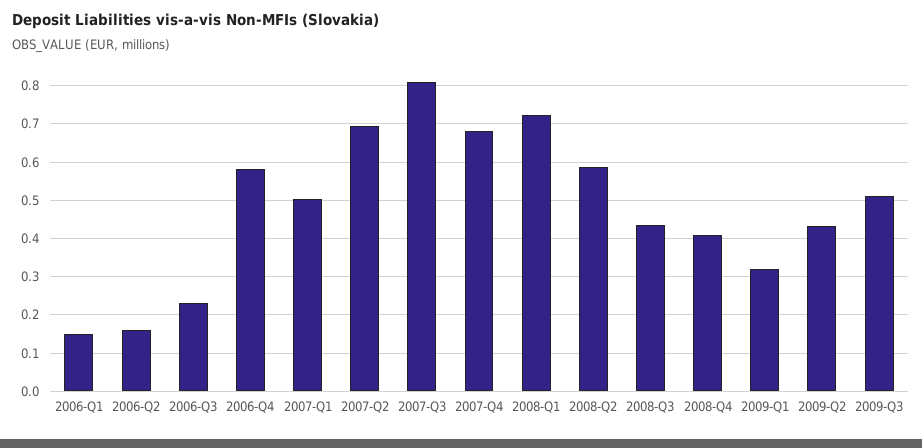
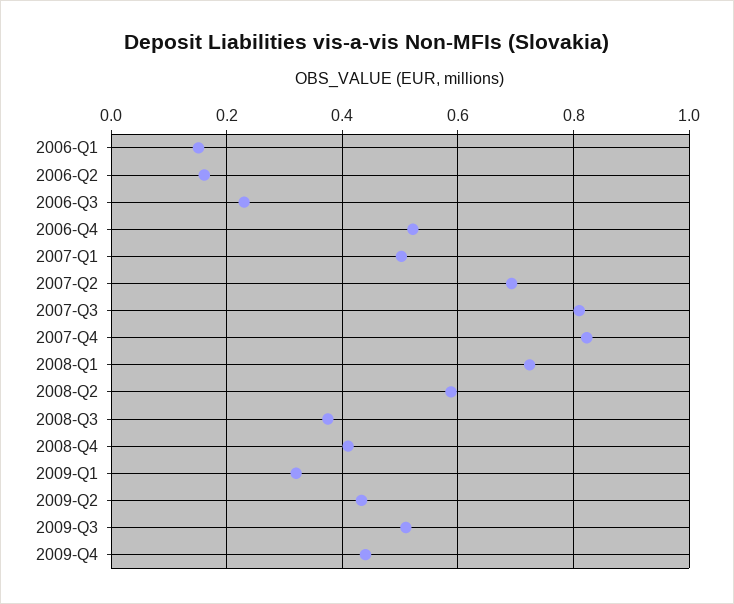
2006-Q4: 0.58 -> 0.52
2007-Q4: 0.68 -> 0.82
2008-Q3: 0.44 -> 0.38
2009-Q4: none -> 0.44

